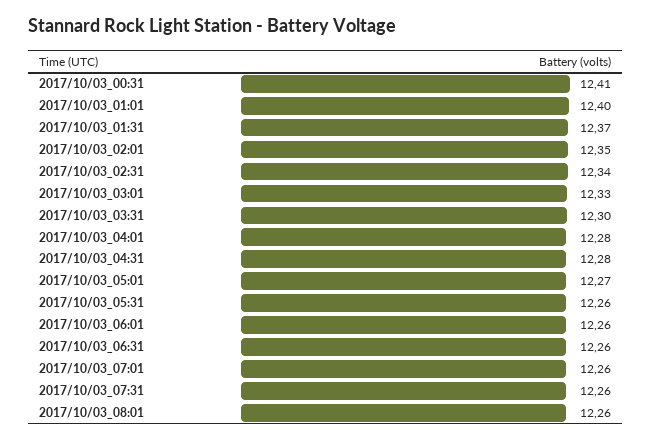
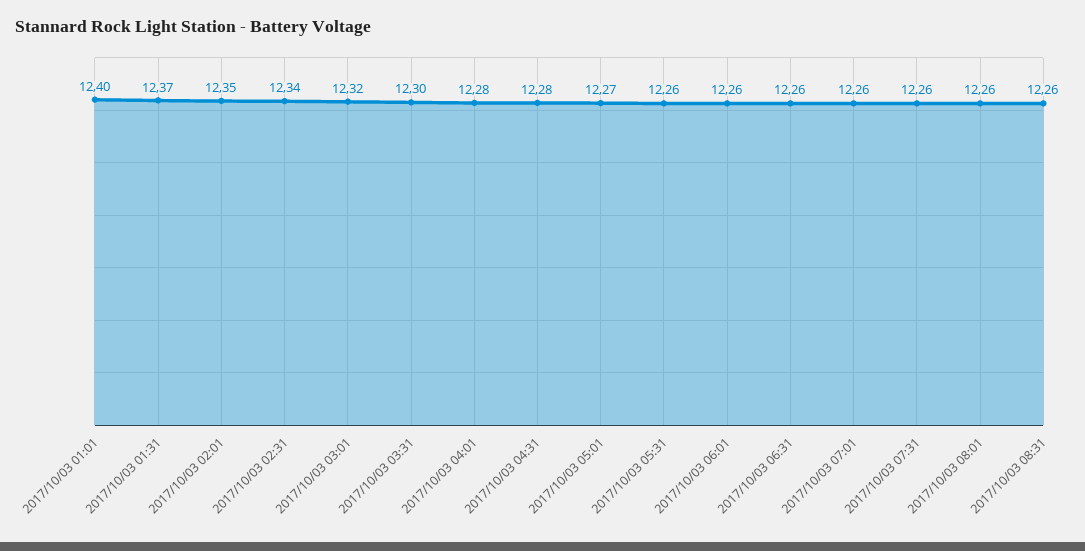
2017/10/03_00:31: 12.41 -> none
2017/10/03_03:01: 12.33 -> 12.32
2017/10/03 08:31: none -> 12.26

